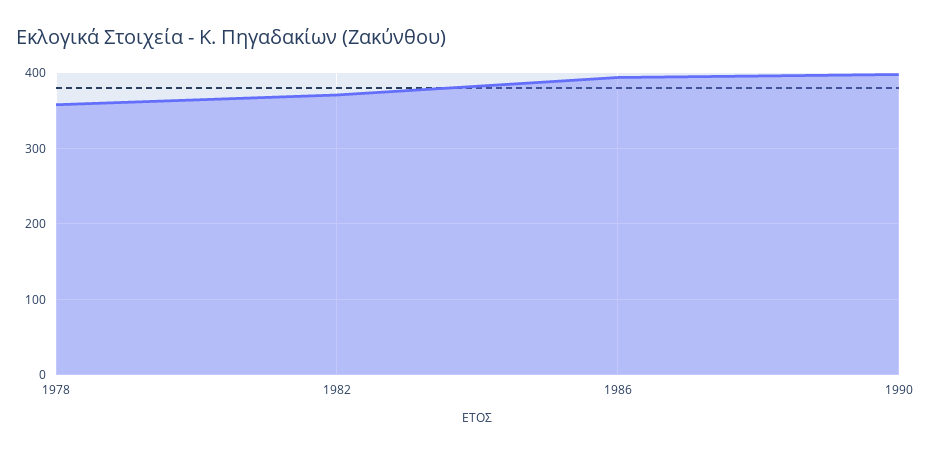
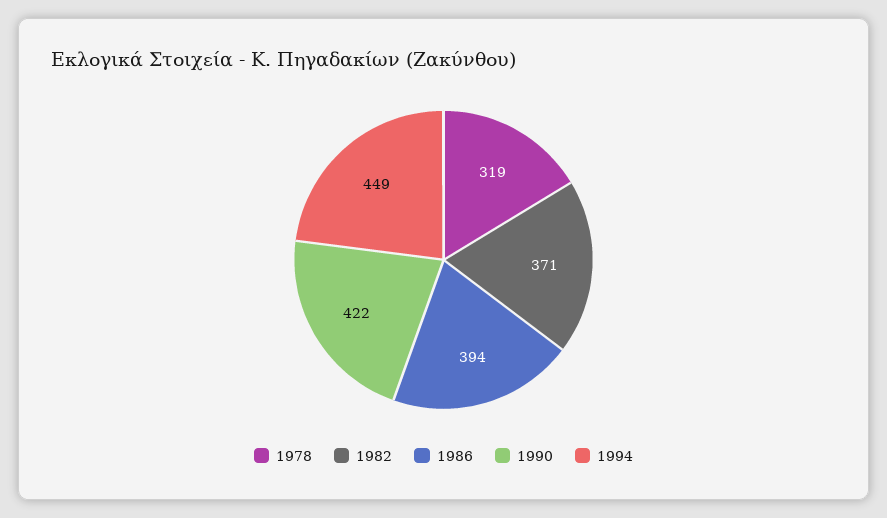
1978: 360 -> 319
1990: 400 -> 422
1994: none -> 449

